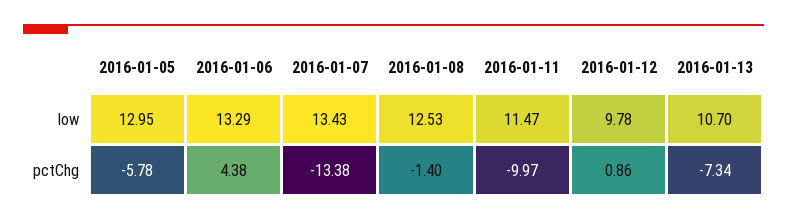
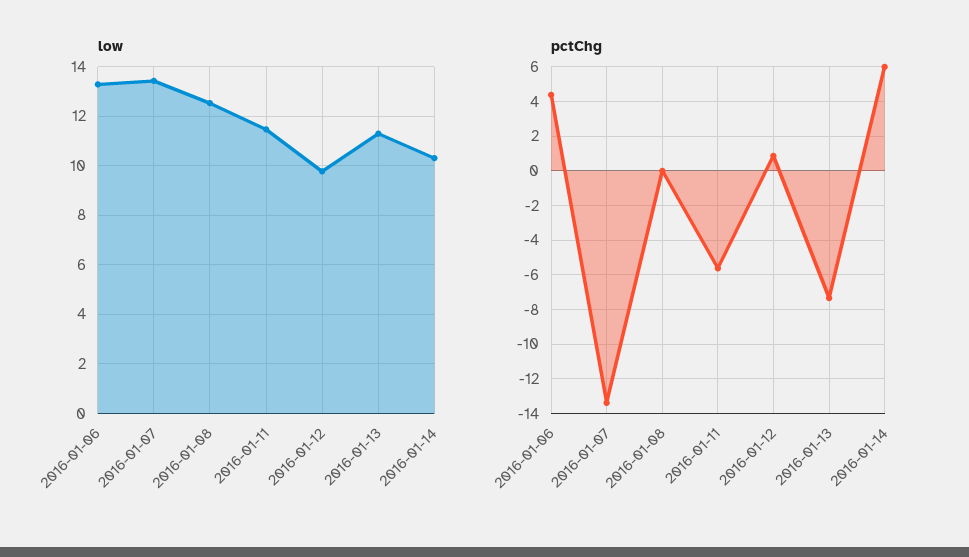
low, 2016-01-05: 12.95 -> none
low, 2016-01-13: 10.7 -> 11.25
pctChg, 2016-01-05: -5.78 -> none
pctChg, 2016-01-08: -1.4 -> 0
pctChg, 2016-01-11: -9.97 -> -5.5
low, 2016-01-14: none -> 10.25
pctChg, 2016-01-14: none -> 6

